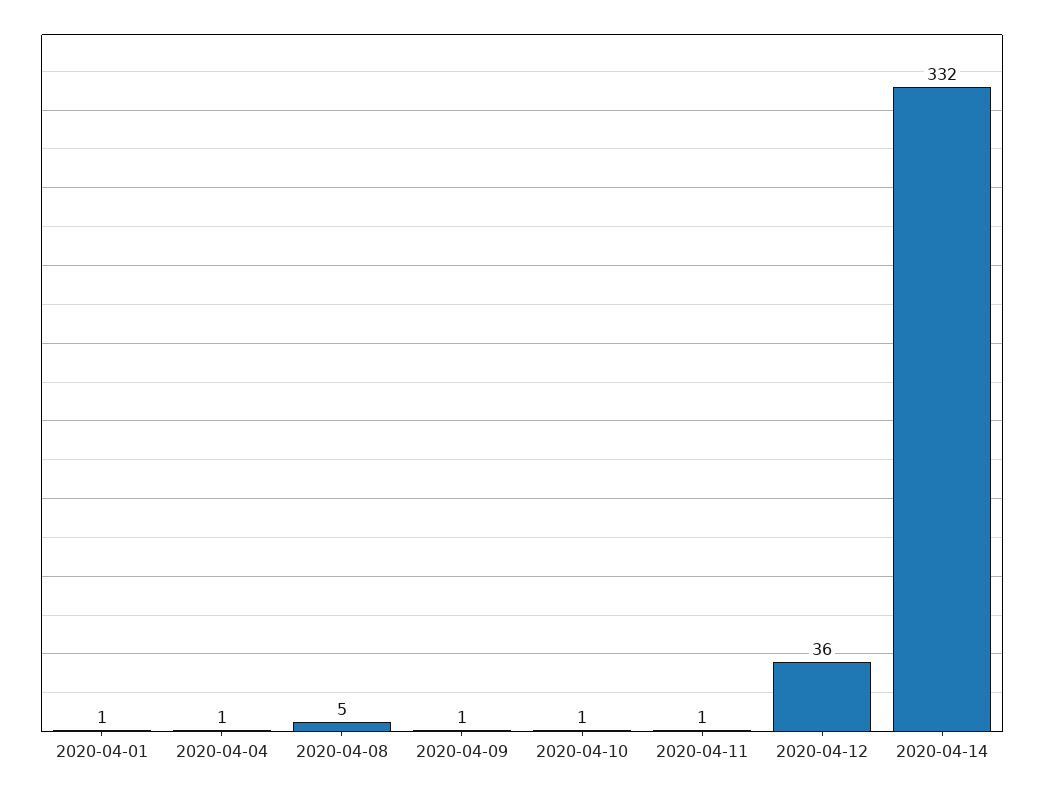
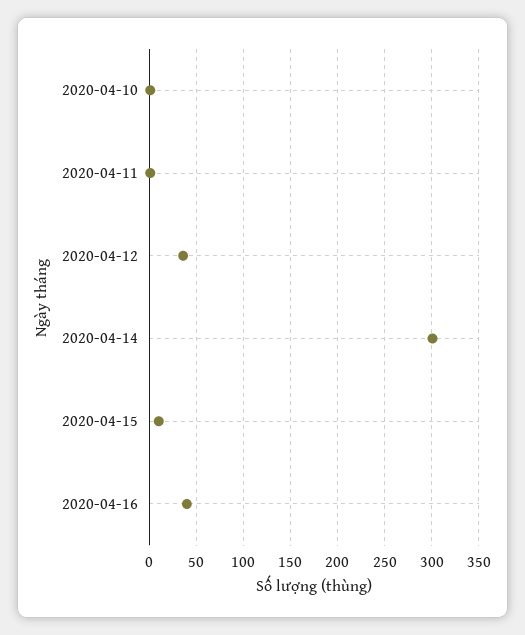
2020-04-01: 1 -> none
2020-04-04: 1 -> none
2020-04-08: 5 -> none
2020-04-09: 1 -> none
2020-04-14: 332 -> 300
2020-04-15: none -> 10
2020-04-16: none -> 40

